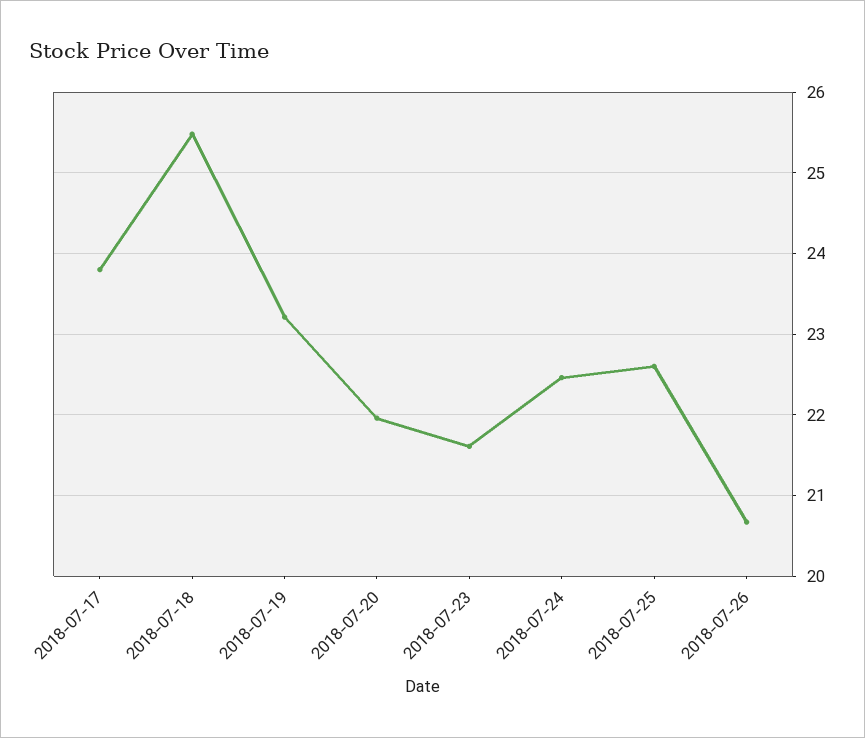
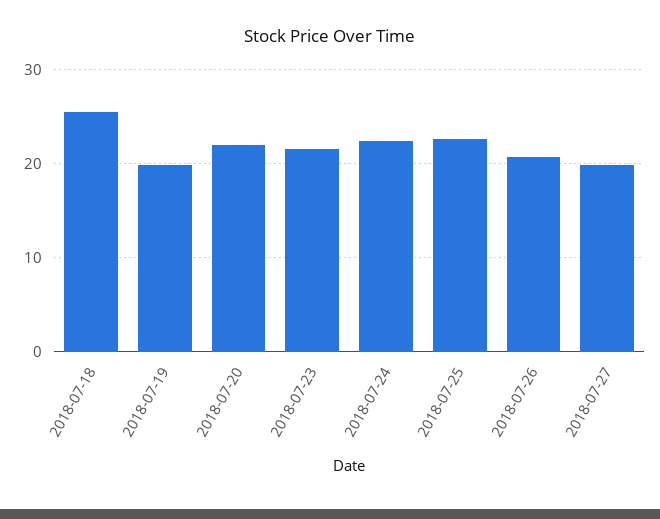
2018-07-17: 23.8 -> none
2018-07-19: 23.2 -> 20
2018-07-27: none -> 20

